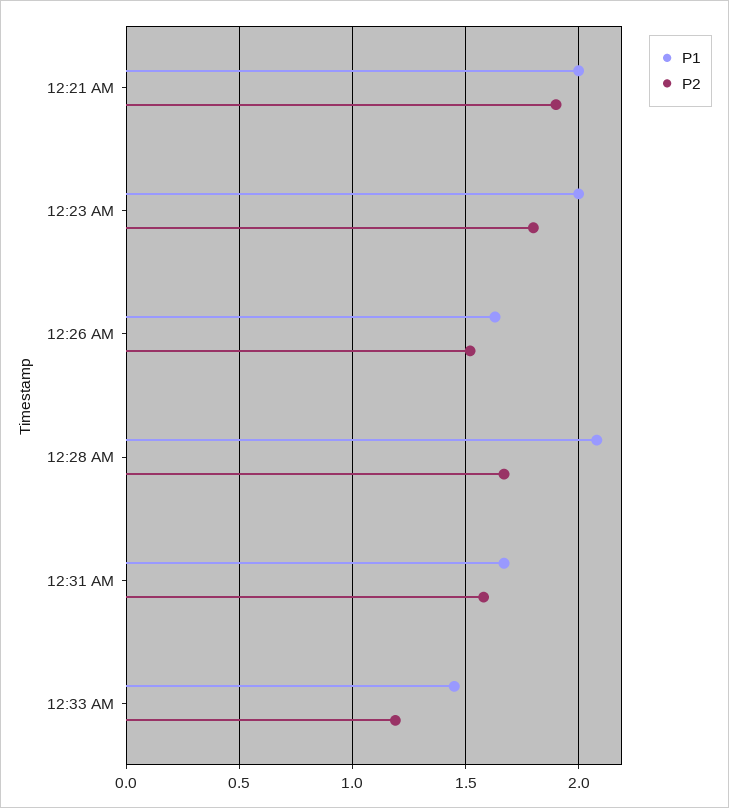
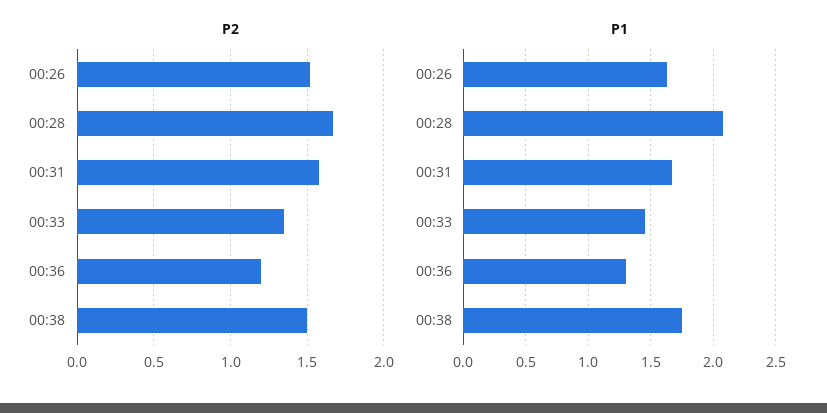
P1, 12:21 AM: 2 -> none
P2, 12:21 AM: 1.9 -> none
P1, 12:23 AM: 2 -> none
P2, 12:23 AM: 1.8 -> none
P2, 12:33 AM: 1.2 -> 1.35
P2, 00:36: none -> 1.2
P2, 00:38: none -> 1.5
P1, 00:36: none -> 1.3
P1, 00:38: none -> 1.75

